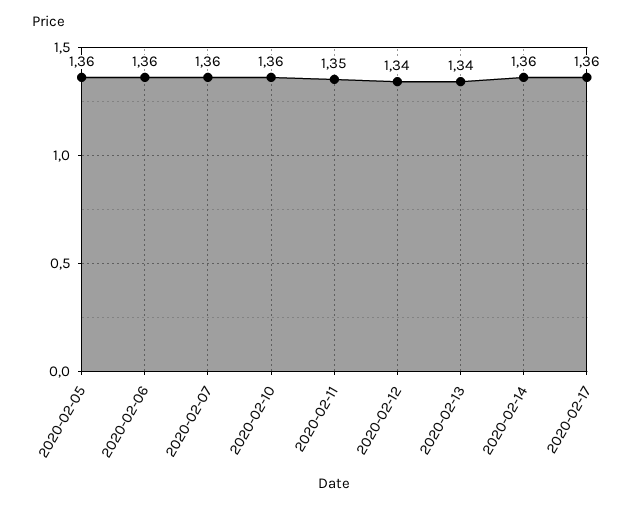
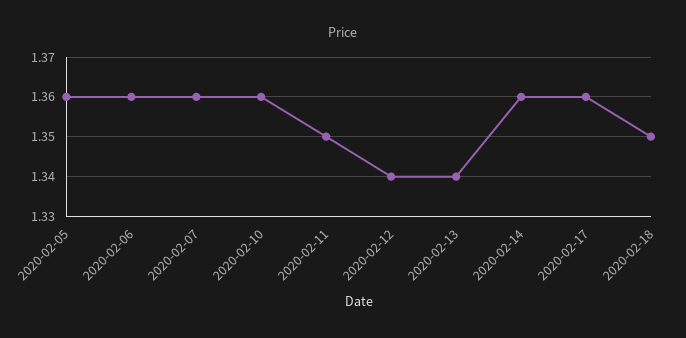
2020-02-18: none -> 1.35

